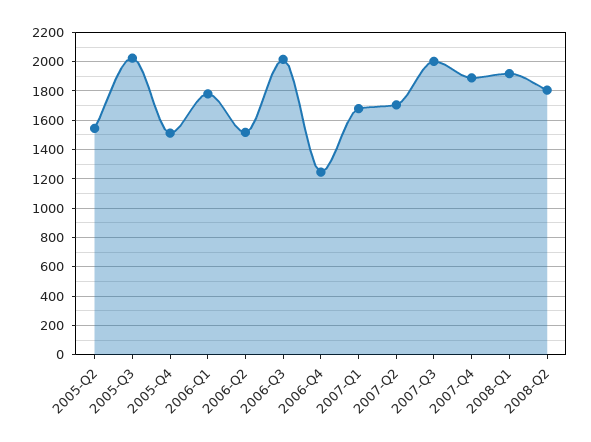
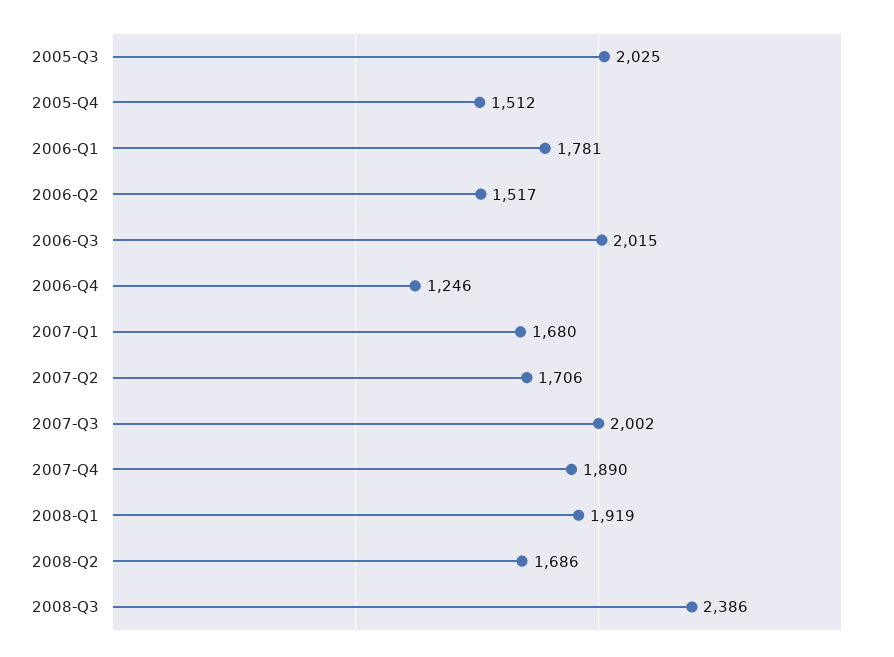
2005-Q2: 1550 -> none
2008-Q2: 1800 -> 1686
2008-Q3: none -> 2386

